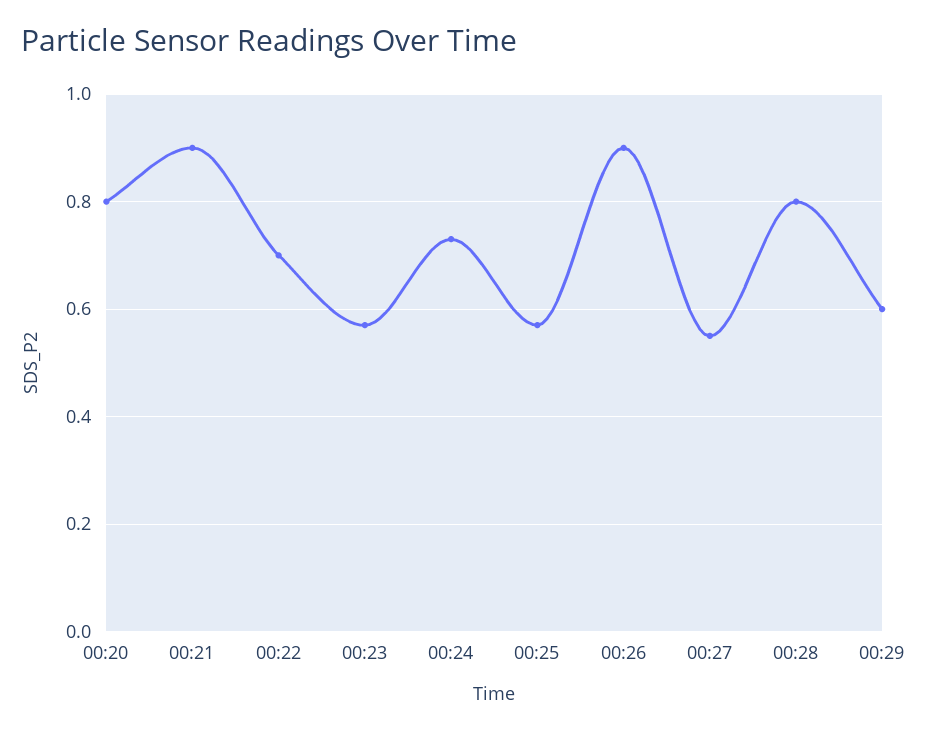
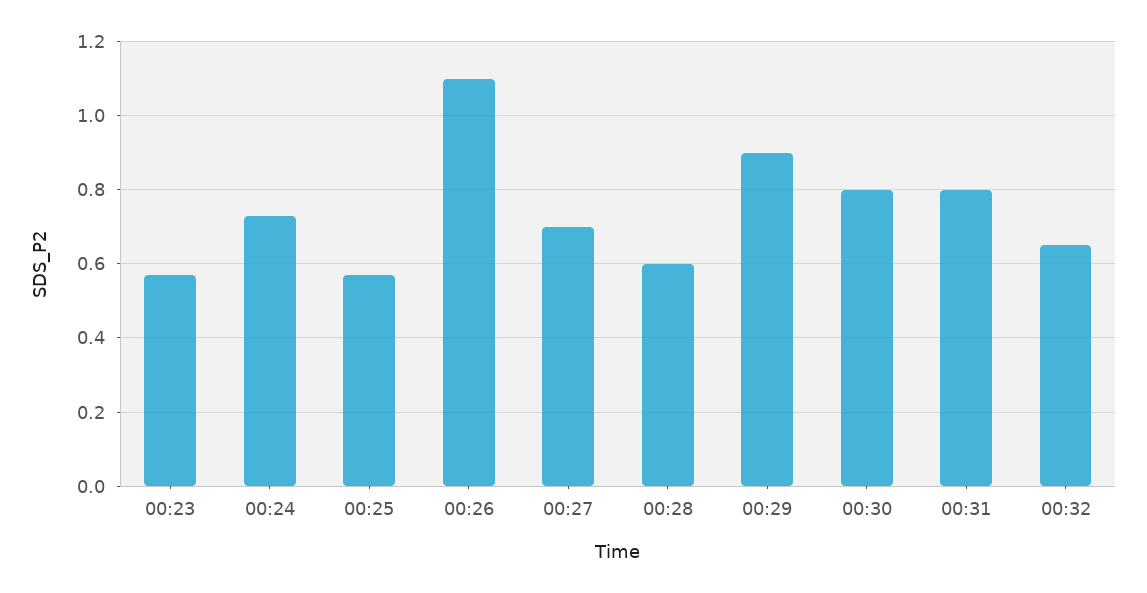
00:20: 0.8 -> none
00:21: 0.9 -> none
00:22: 0.7 -> none
00:26: 0.9 -> 1.1
00:27: 0.55 -> 0.7
00:28: 0.8 -> 0.6
00:29: 0.6 -> 0.9
00:30: none -> 0.8
00:31: none -> 0.8
00:32: none -> 0.65

